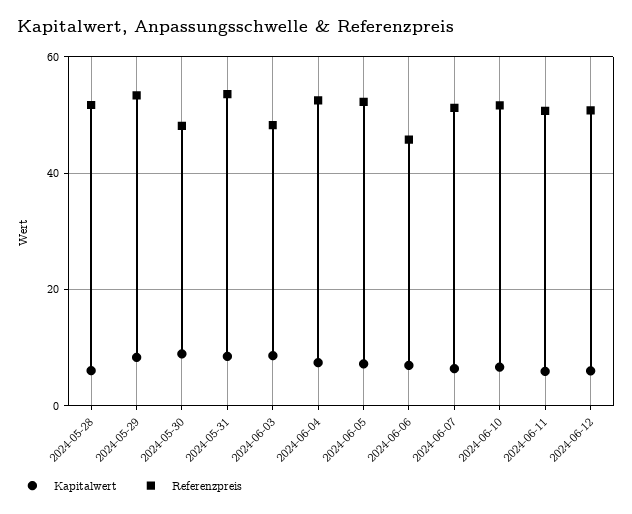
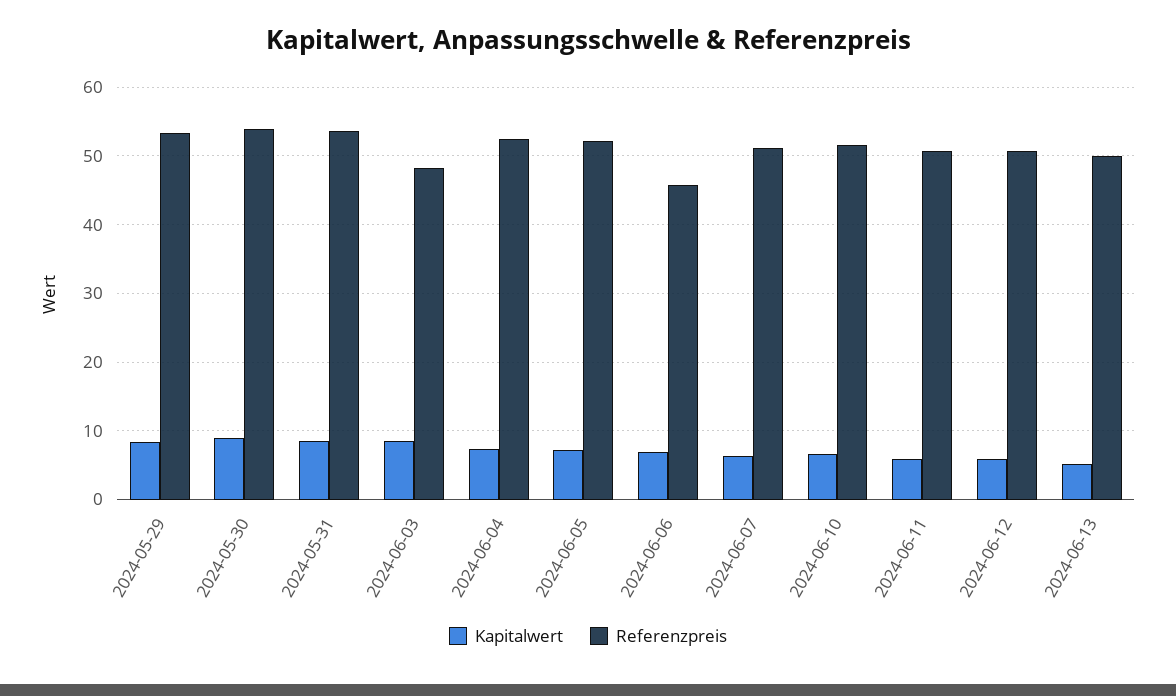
Kapitalwert, 2024-05-28: 6 -> none
Referenzpreis, 2024-05-28: 52 -> none
Referenzpreis, 2024-05-30: 48 -> 54
Kapitalwert, 2024-06-13: none -> 5
Referenzpreis, 2024-06-13: none -> 50

